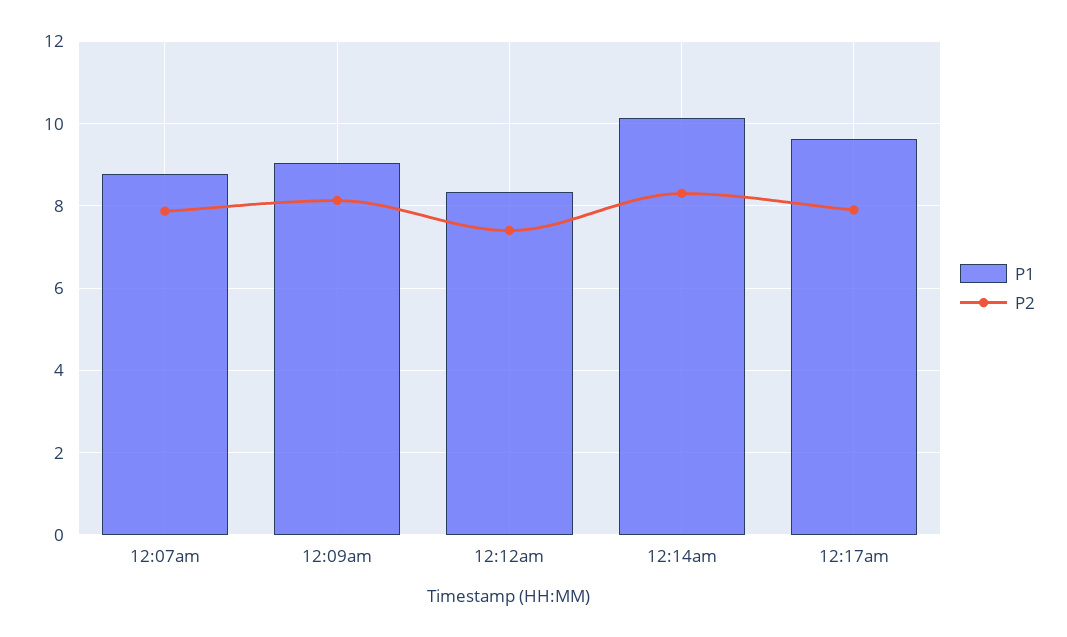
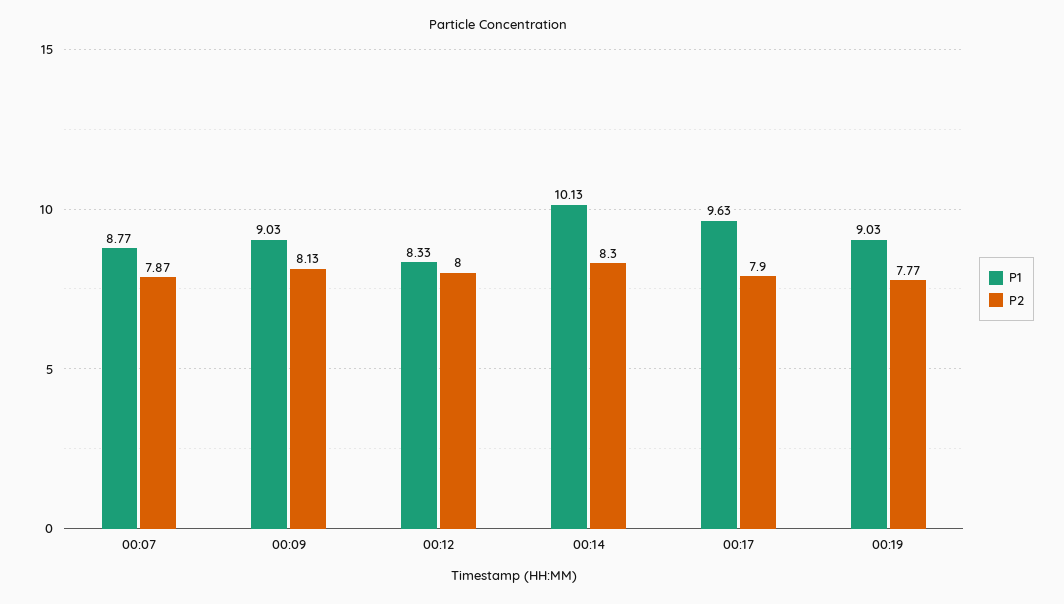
P2, 12:12am: 7.4 -> 8
P1, 00:19: none -> 9.03
P2, 00:19: none -> 7.77

